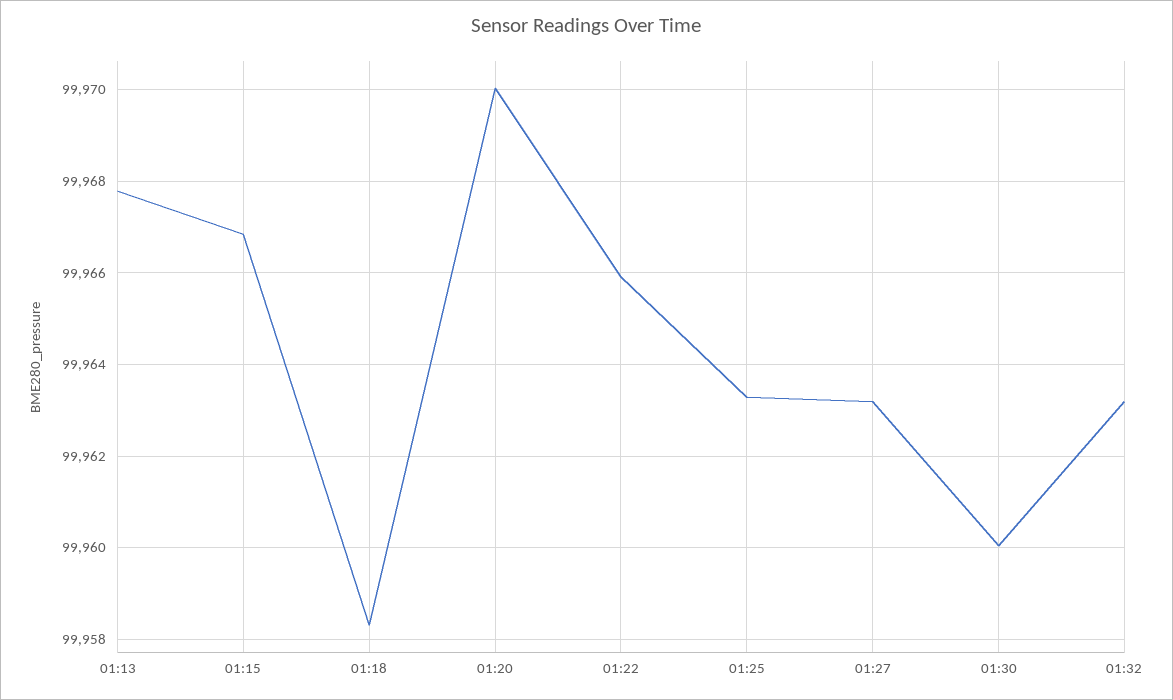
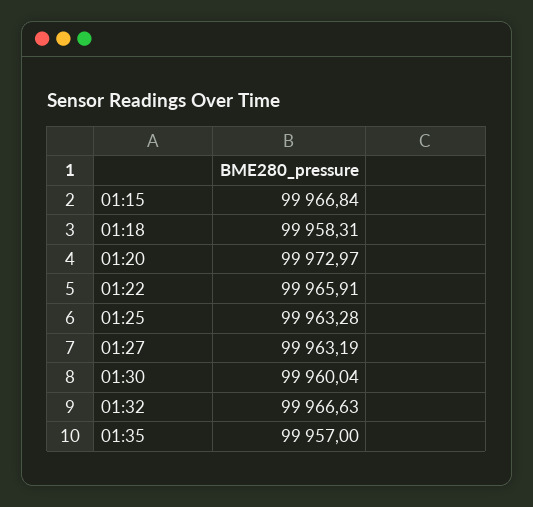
01:13: 99967.8 -> none
01:20: 99970 -> 99972.97
01:32: 99963.2 -> 99966.63
01:35: none -> 99957

